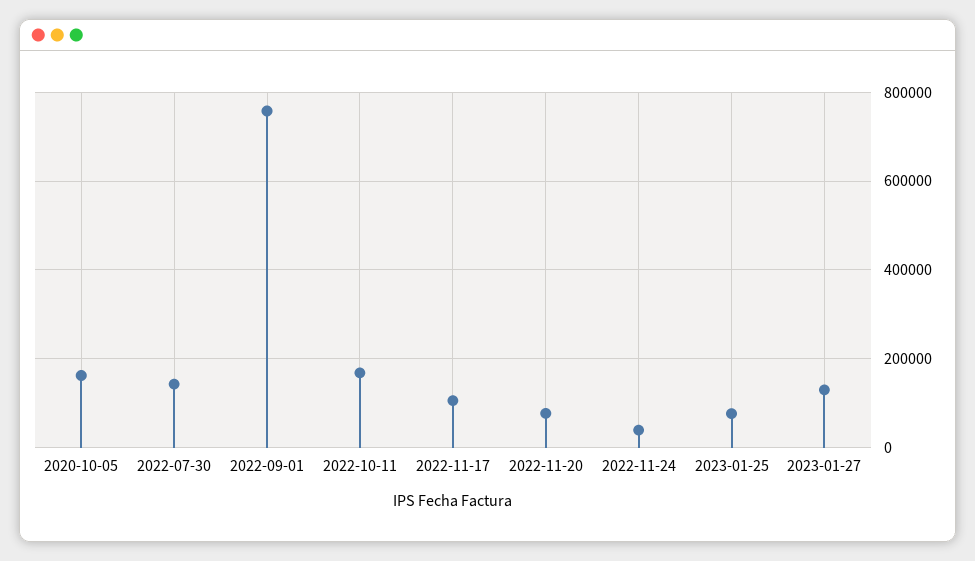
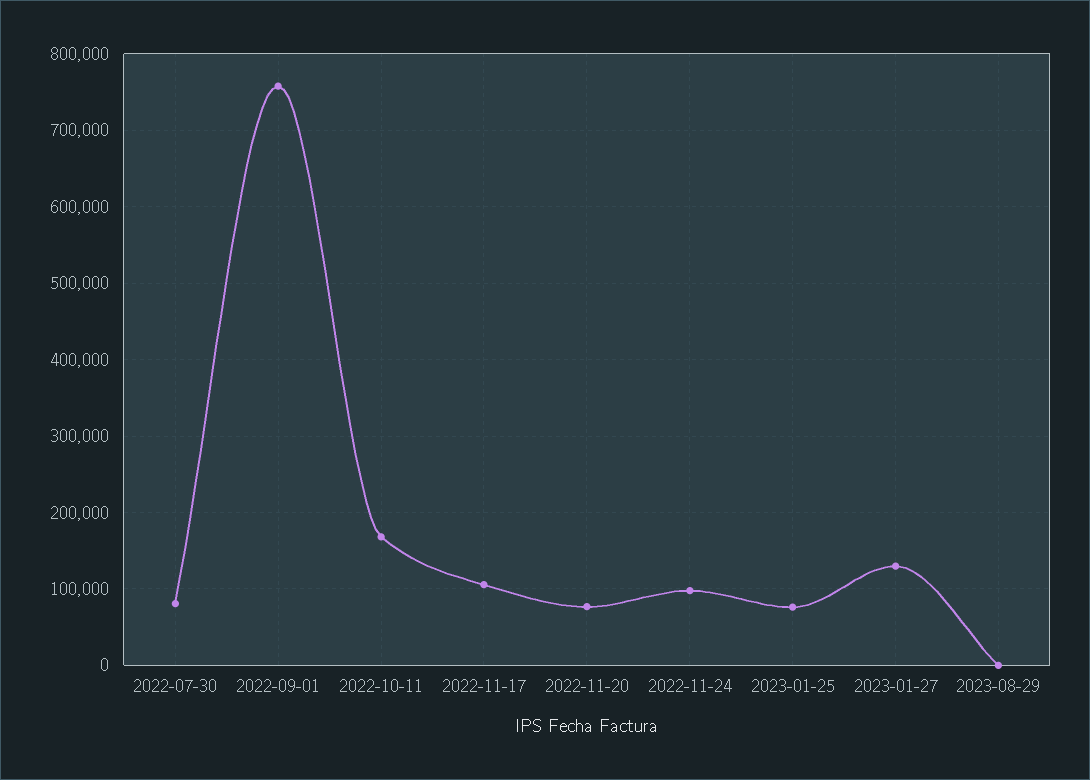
2020-10-05: 160000 -> none
2022-07-30: 140000 -> 80000
2022-11-24: 40000 -> 100000
2023-08-29: none -> 0

